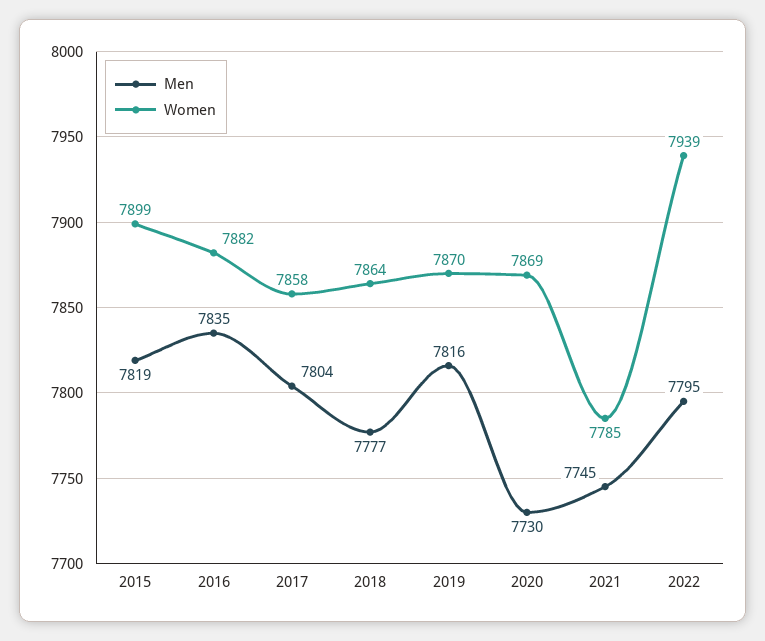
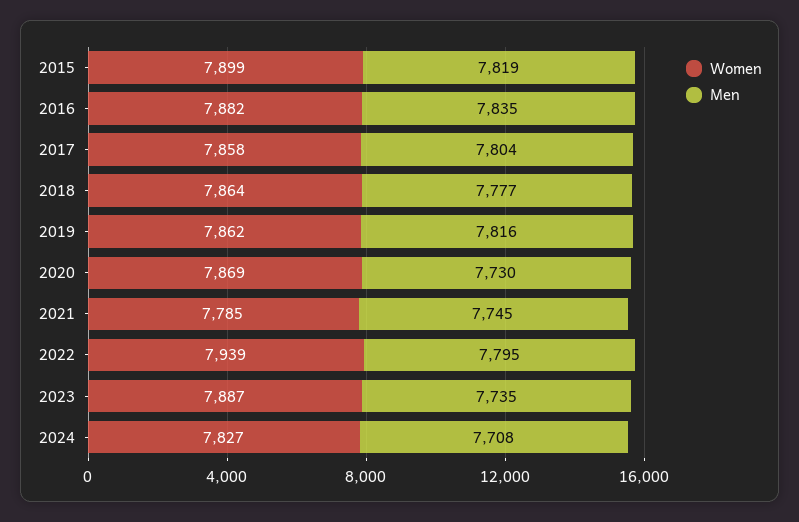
Women, 2019: 7870 -> 7862
Women, 2023: none -> 7887
Men, 2023: none -> 7735
Women, 2024: none -> 7827
Men, 2024: none -> 7708

